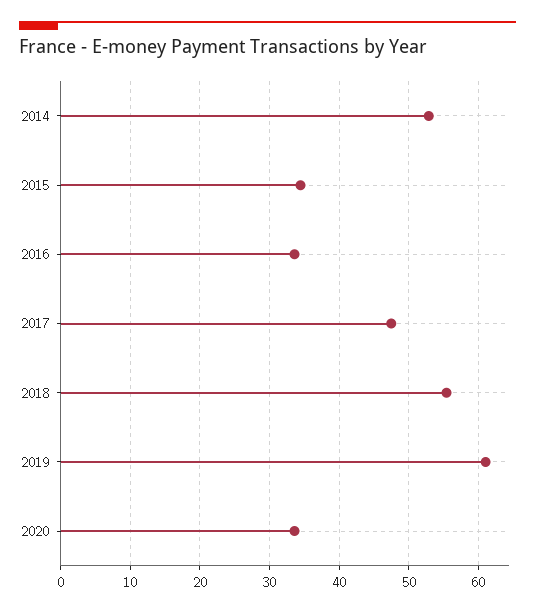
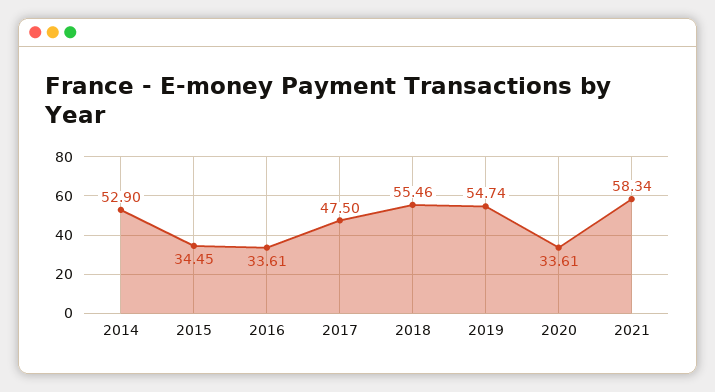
2019: 61 -> 54.74
2021: none -> 58.34

